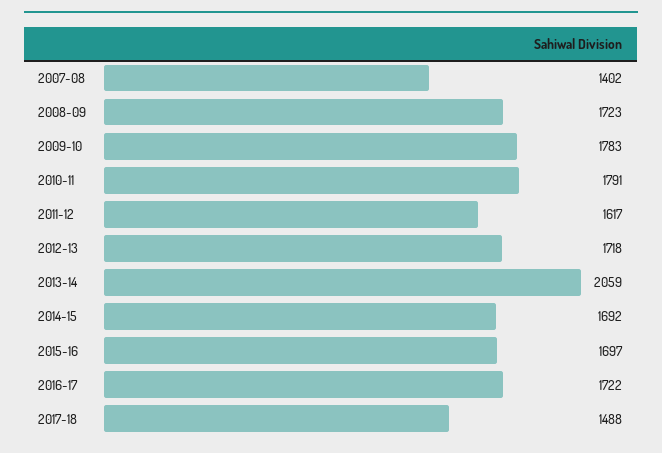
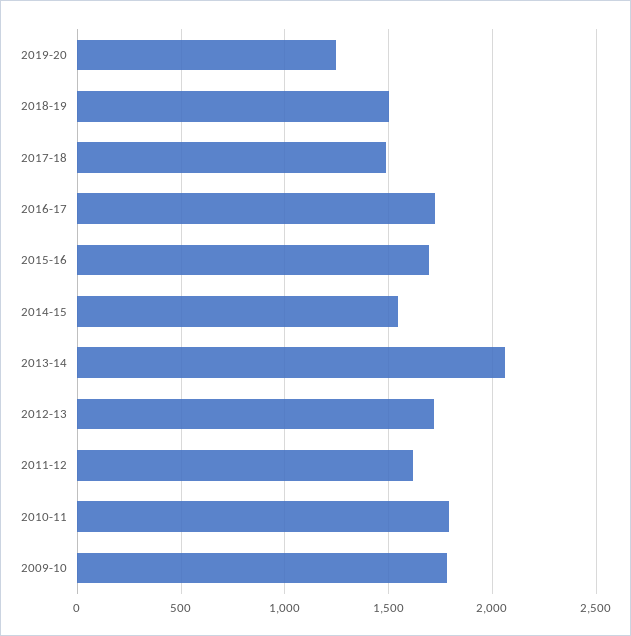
2007-08: 1402 -> none
2008-09: 1723 -> none
2014-15: 1692 -> 1550
2019-20: none -> 1250
2018-19: none -> 1500

